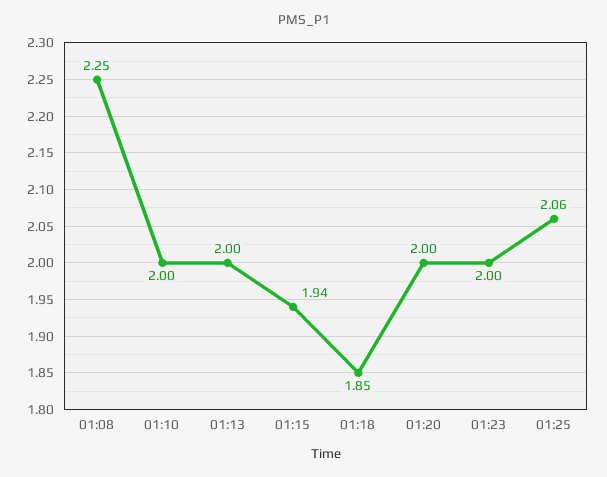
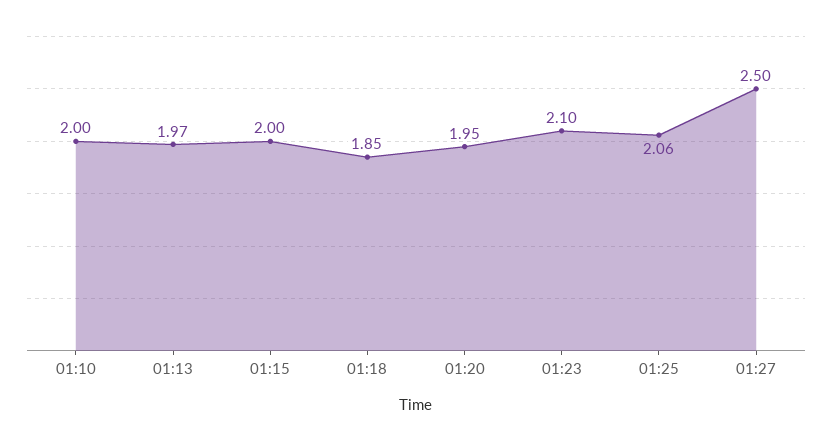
01:08: 2.25 -> none
01:13: 2 -> 1.97
01:15: 1.94 -> 2
01:20: 2 -> 1.95
01:23: 2 -> 2.1
01:27: none -> 2.5

